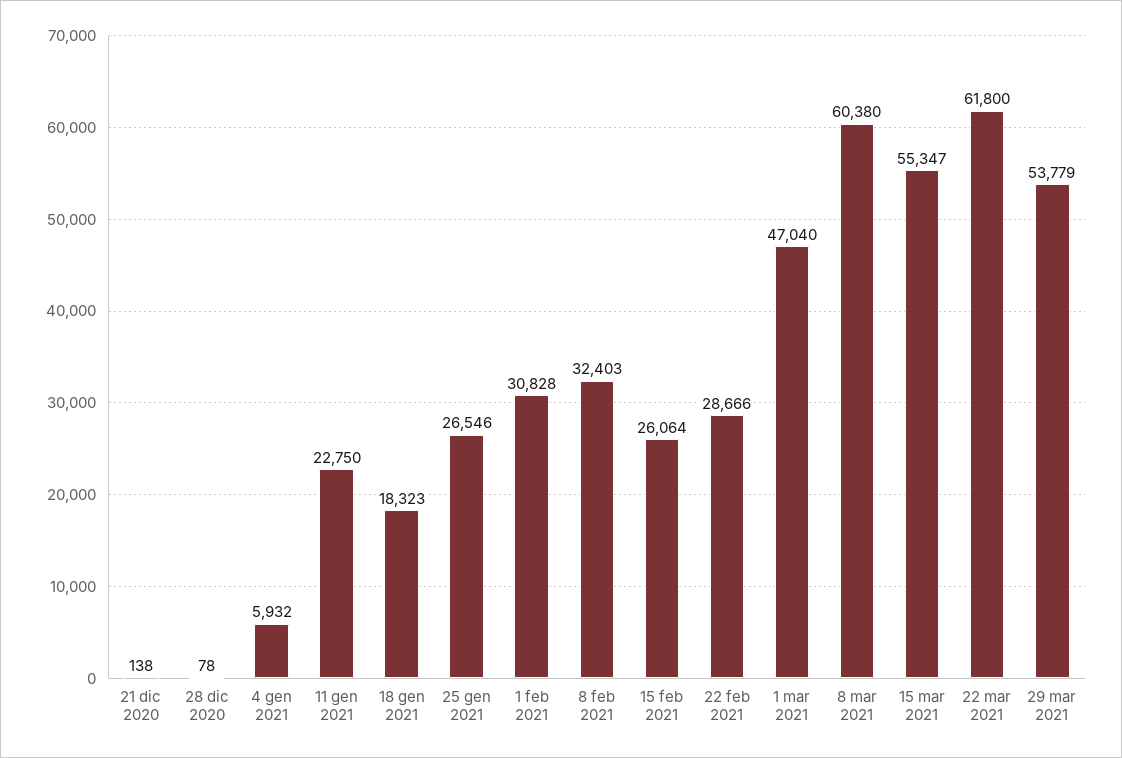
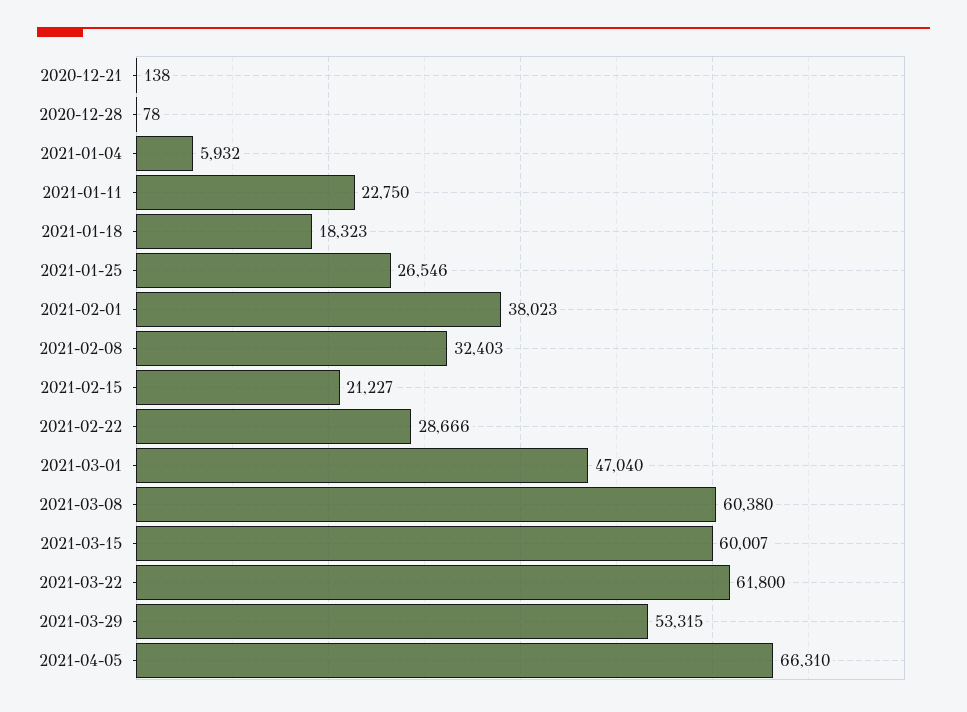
1 feb 2021: 30828 -> 38023
15 feb 2021: 26064 -> 21227
15 mar 2021: 55347 -> 60007
29 mar 2021: 53779 -> 53315
2021-04-05: none -> 66310

